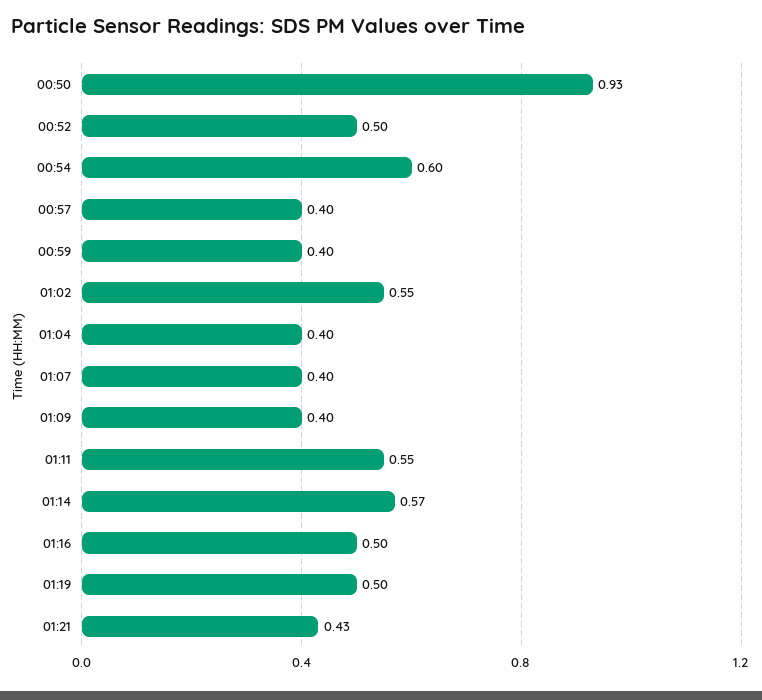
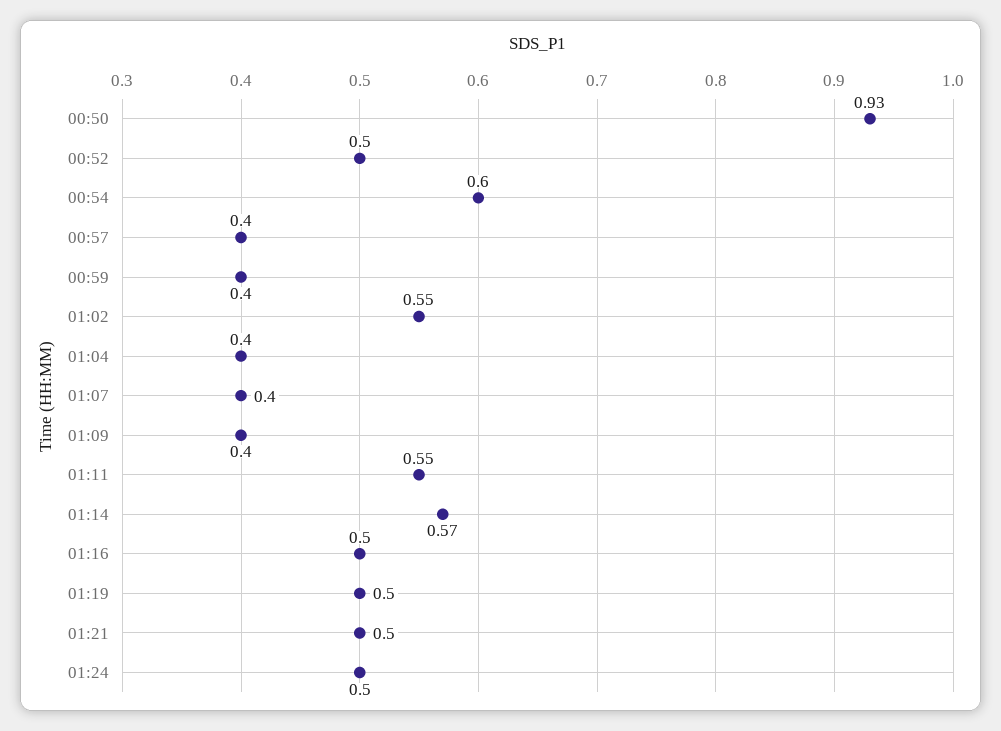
01:21: 0.43 -> 0.5
01:24: none -> 0.5

